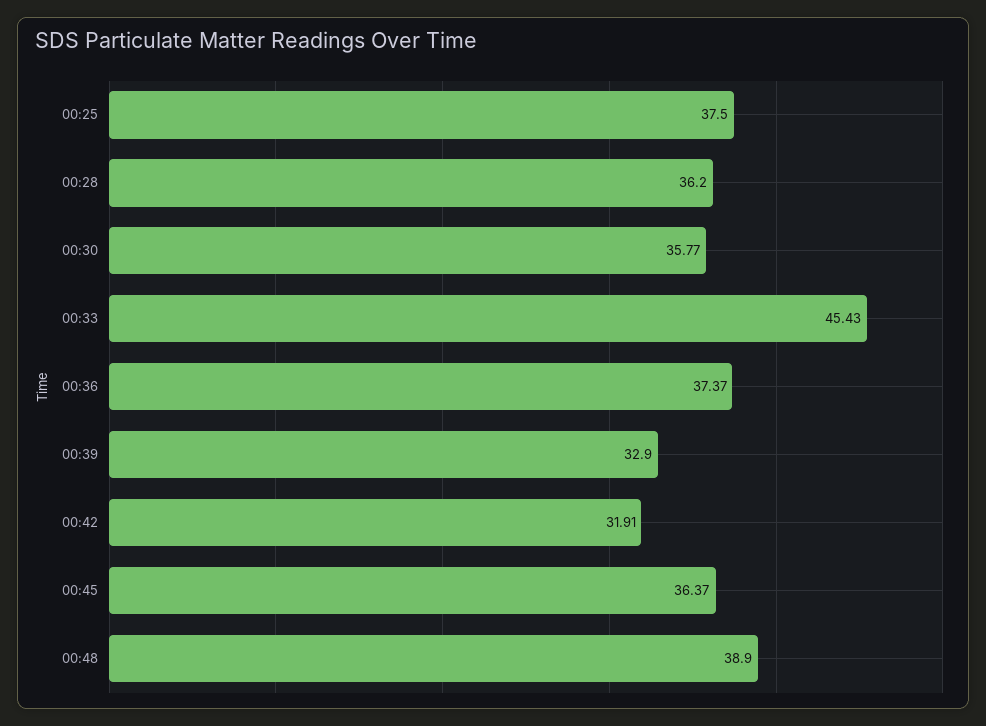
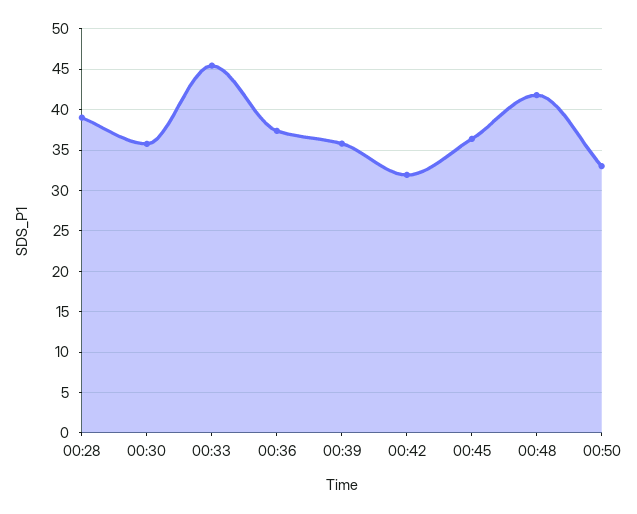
00:25: 37.5 -> none
00:28: 36.2 -> 39
00:39: 32.9 -> 36
00:48: 38.9 -> 42
00:50: none -> 33

